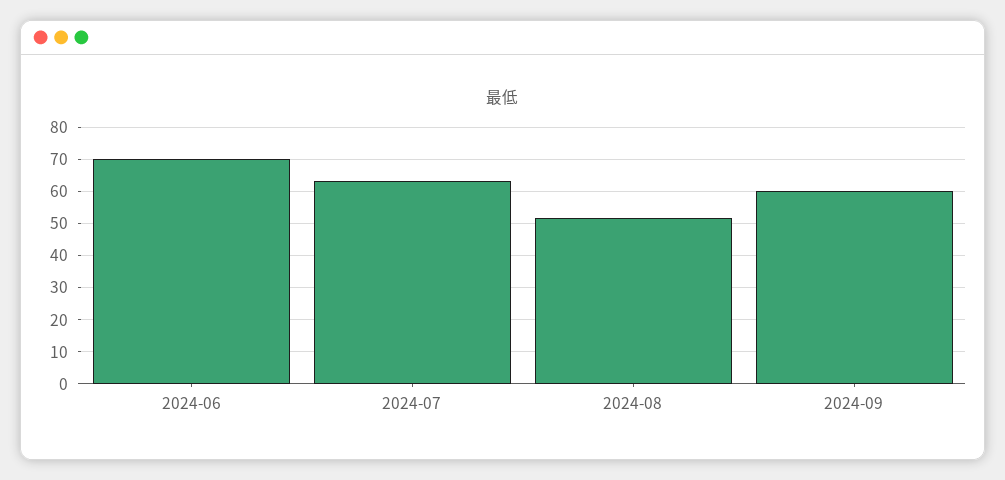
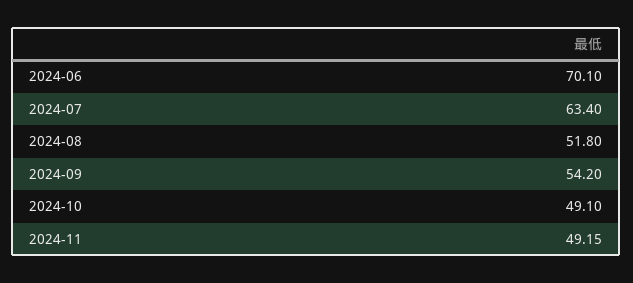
2024-09: 60 -> 54.2
2024-10: none -> 49.1
2024-11: none -> 49.15

